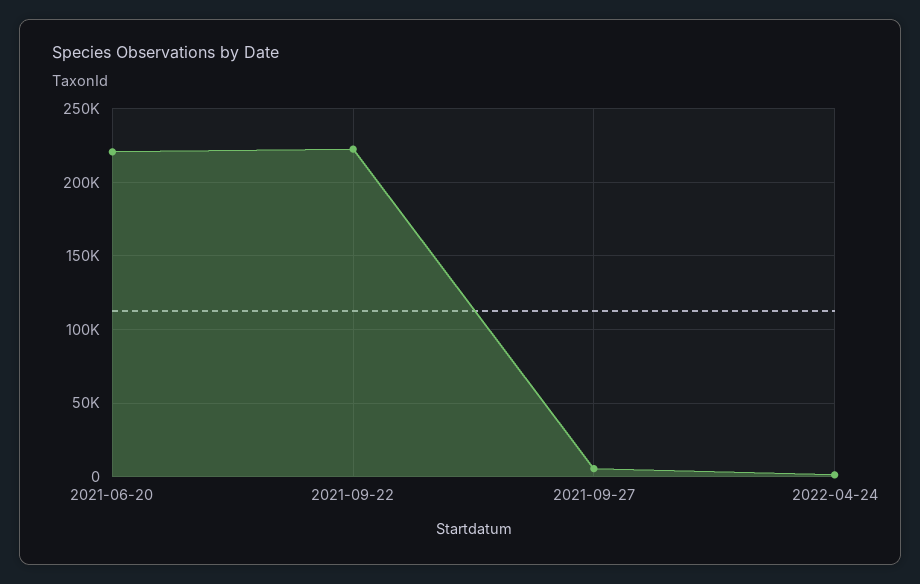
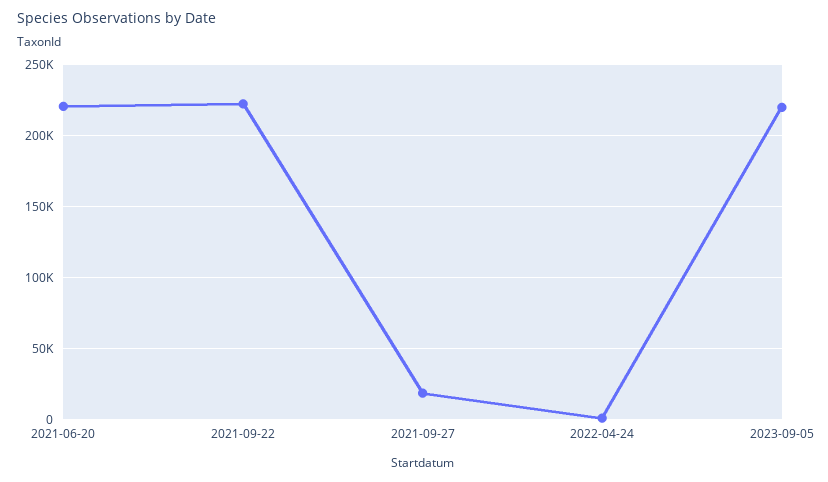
2021-09-27: 5000 -> 20000
2023-09-05: none -> 220000

